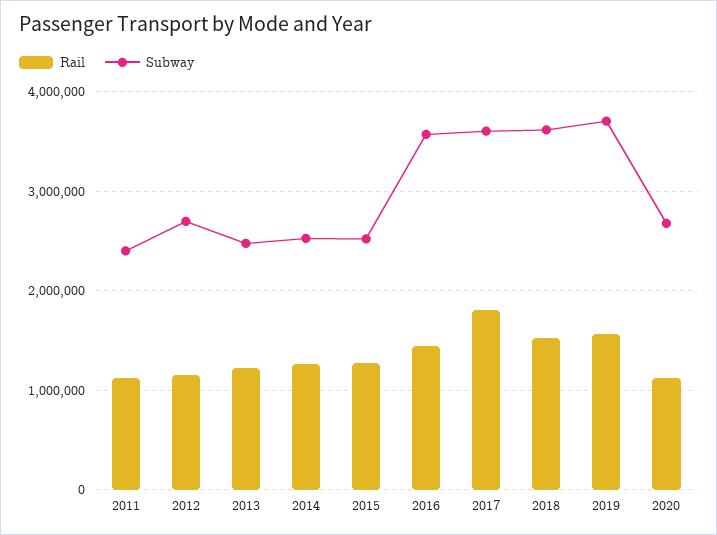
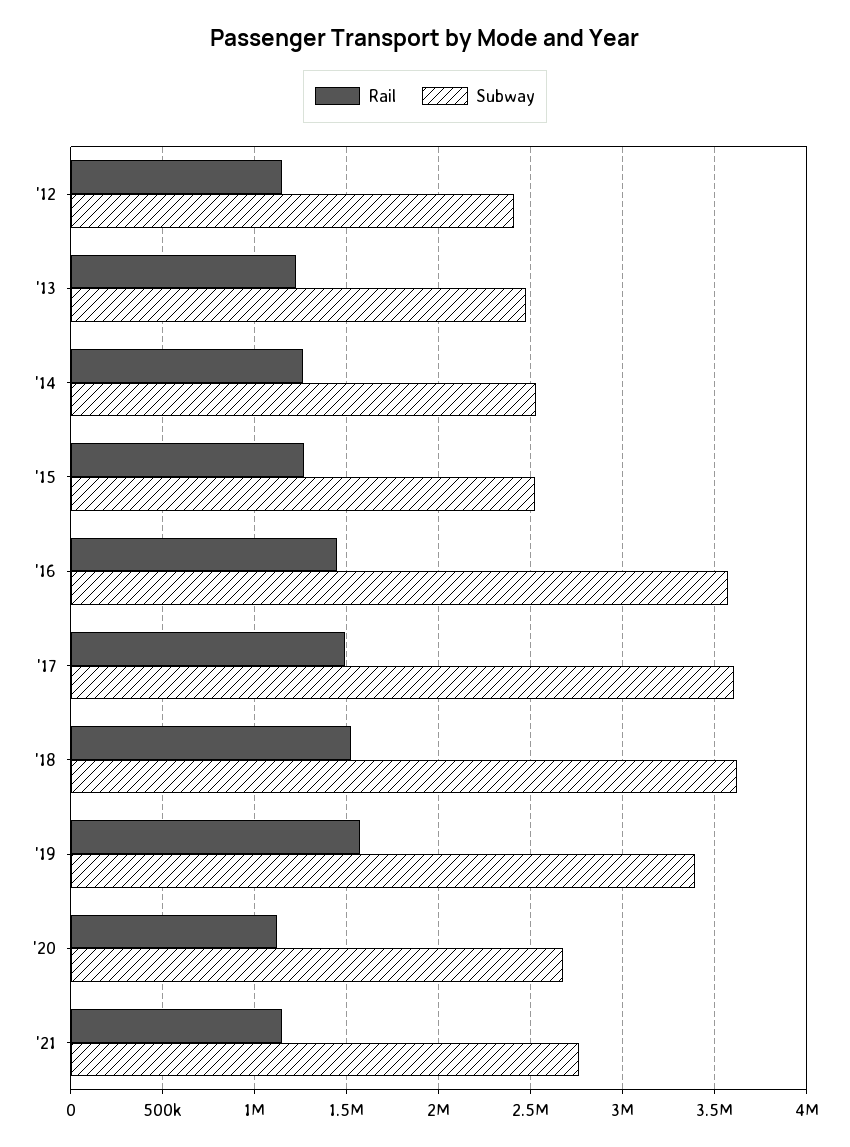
Rail, 2011: 1100000 -> none
Subway, 2011: 2400000 -> none
Subway, 2012: 2700000 -> 2400000
Rail, 2017: 1800000 -> 1500000
Subway, 2019: 3700000 -> 3400000
Rail, '21: none -> 1150000
Subway, '21: none -> 2750000

